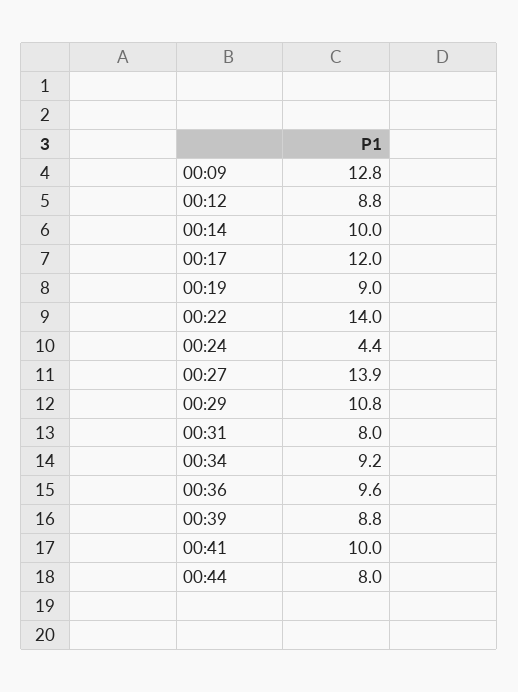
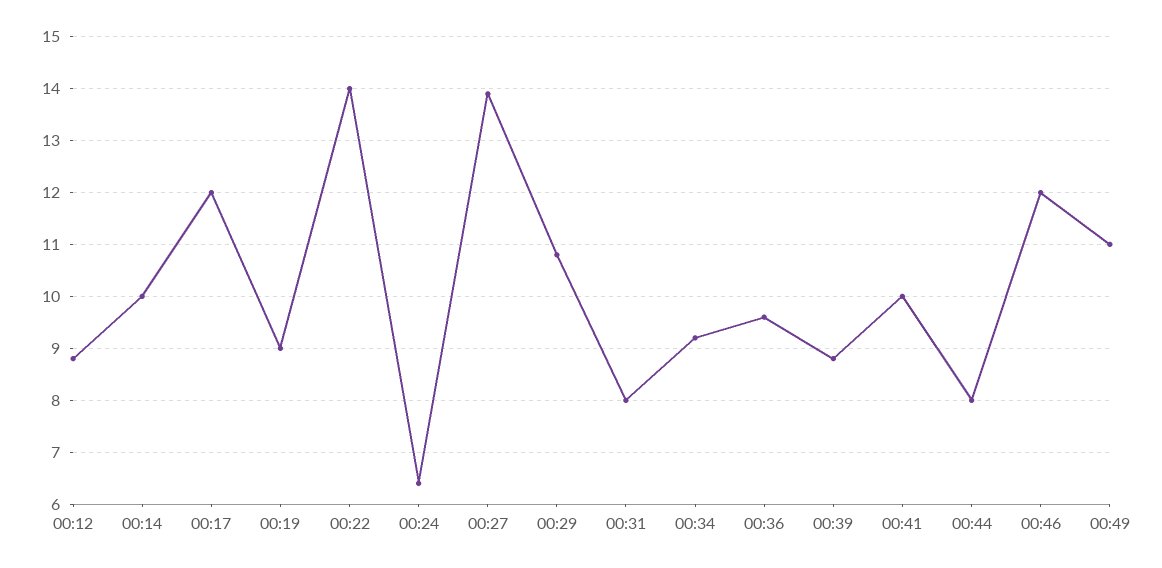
00:09: 12.8 -> none
00:24: 4.4 -> 6.5
00:46: none -> 12
00:49: none -> 11

